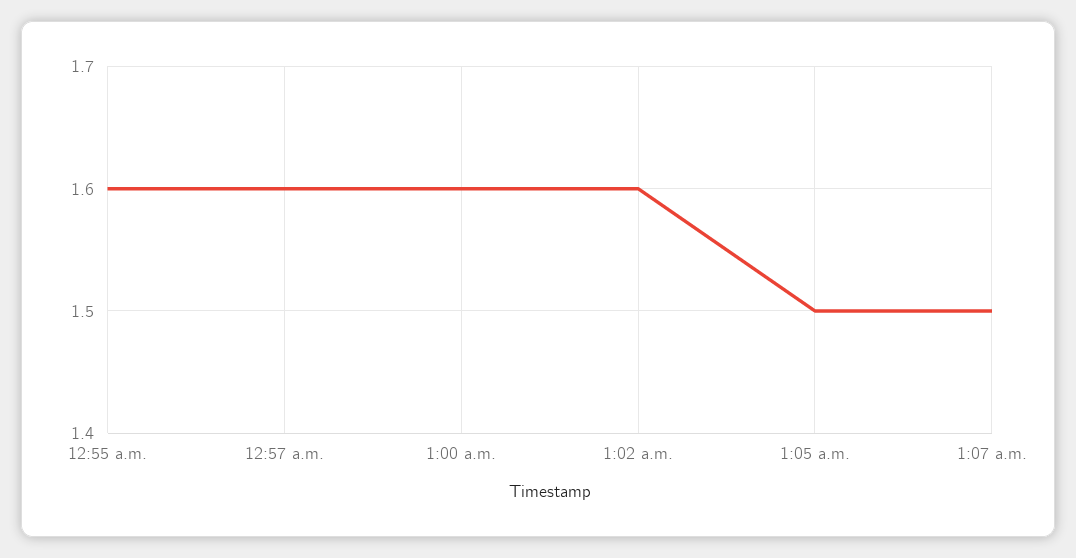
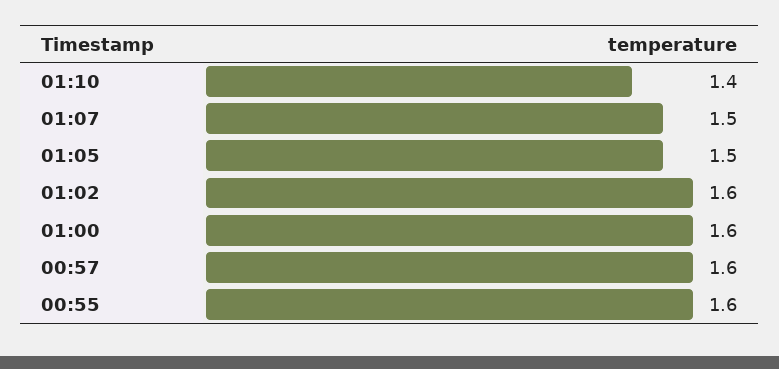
01:10: none -> 1.4

